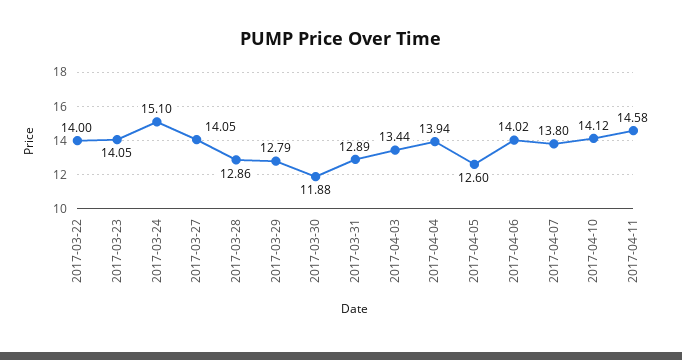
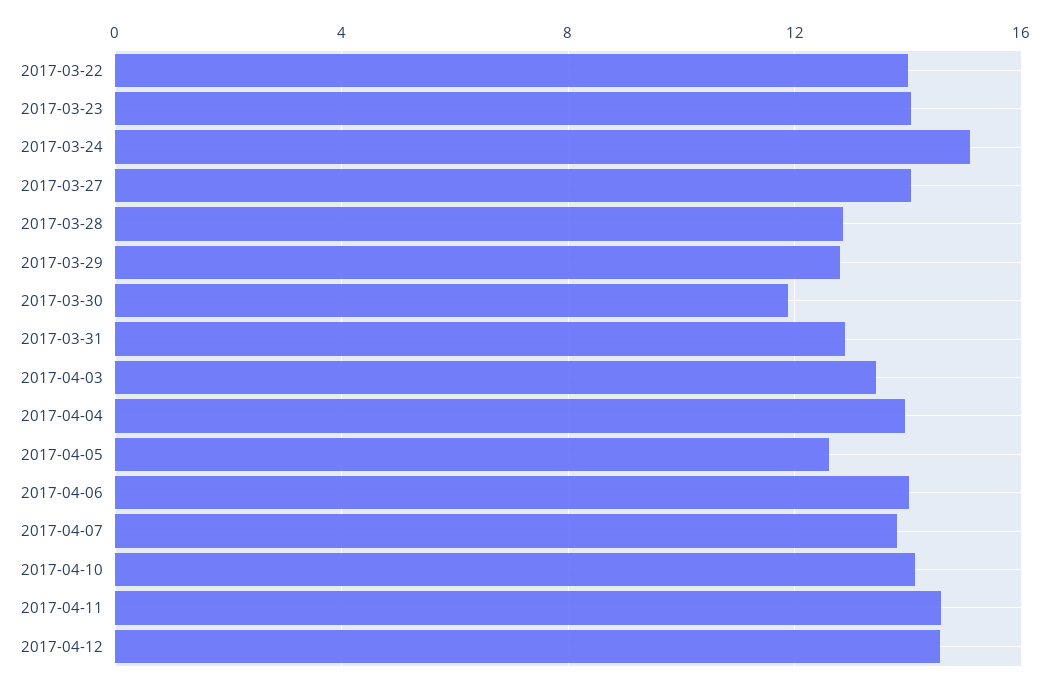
2017-04-12: none -> 14.5

